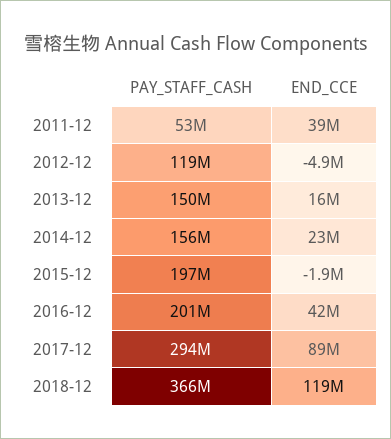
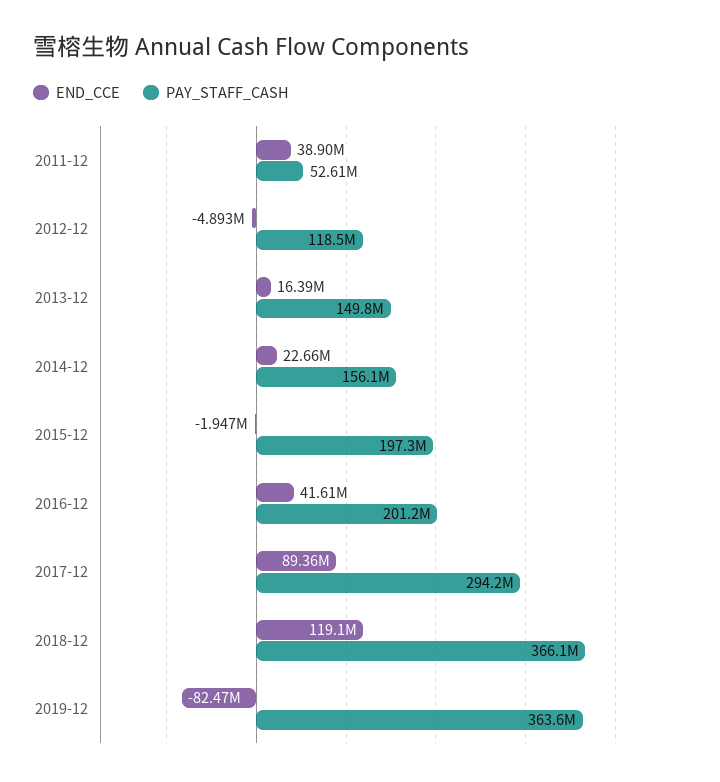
END_CCE, 2019-12: none -> -82470000
PAY_STAFF_CASH, 2019-12: none -> 363600000

